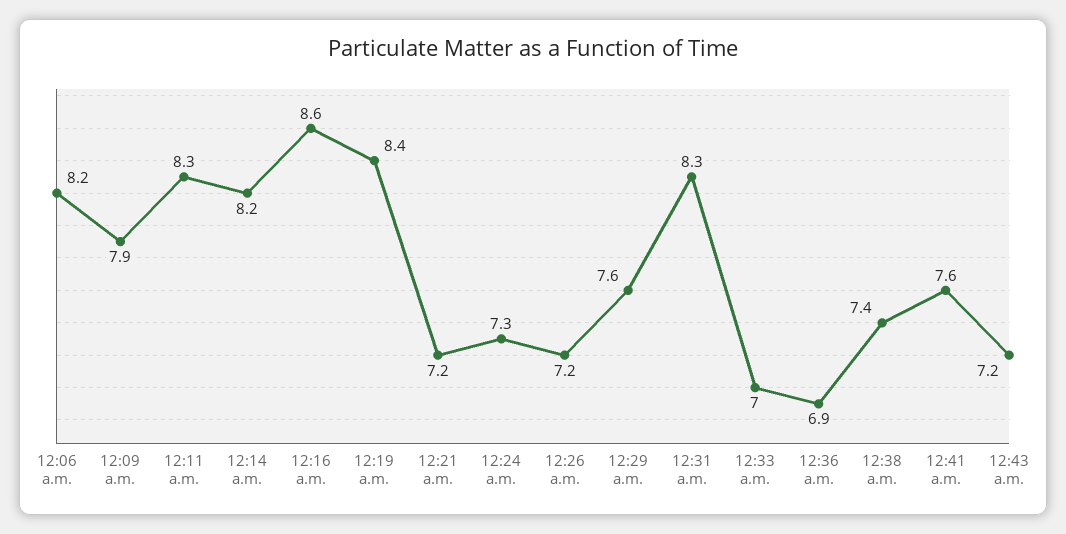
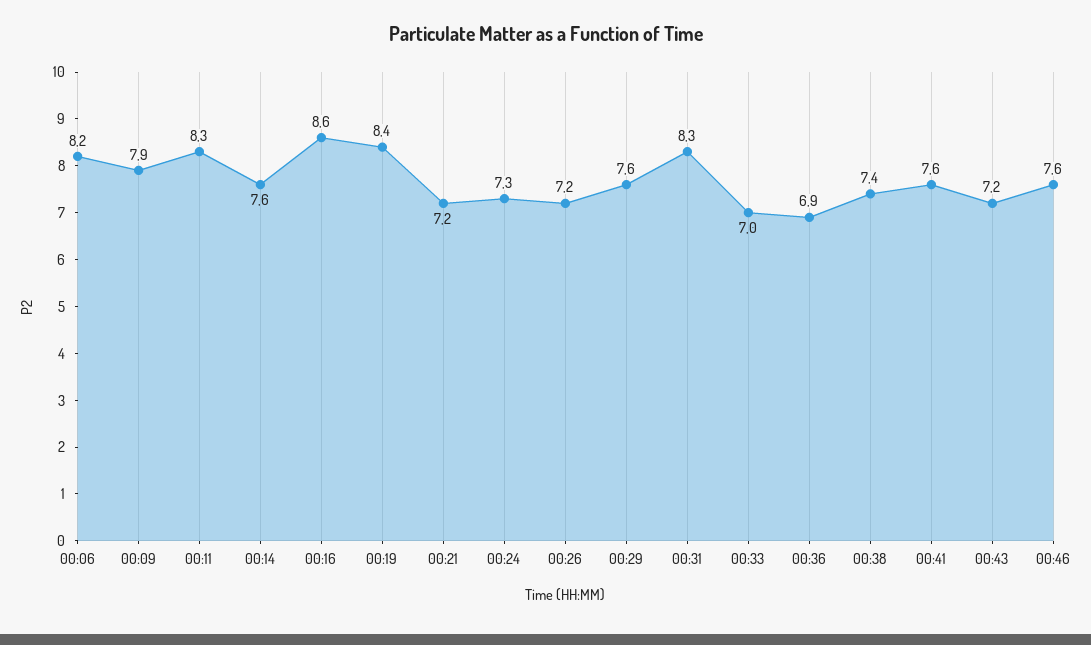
12:14 a.m.: 8.2 -> 7.6
00:46: none -> 7.6

